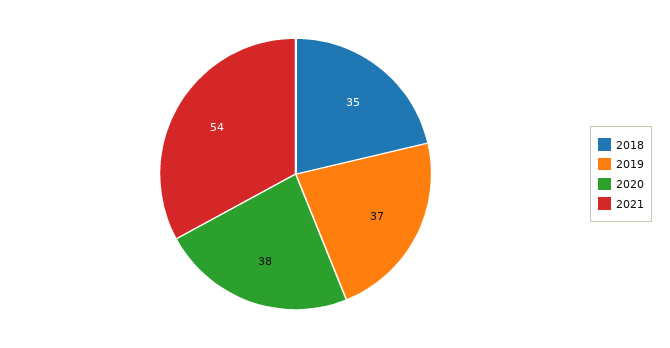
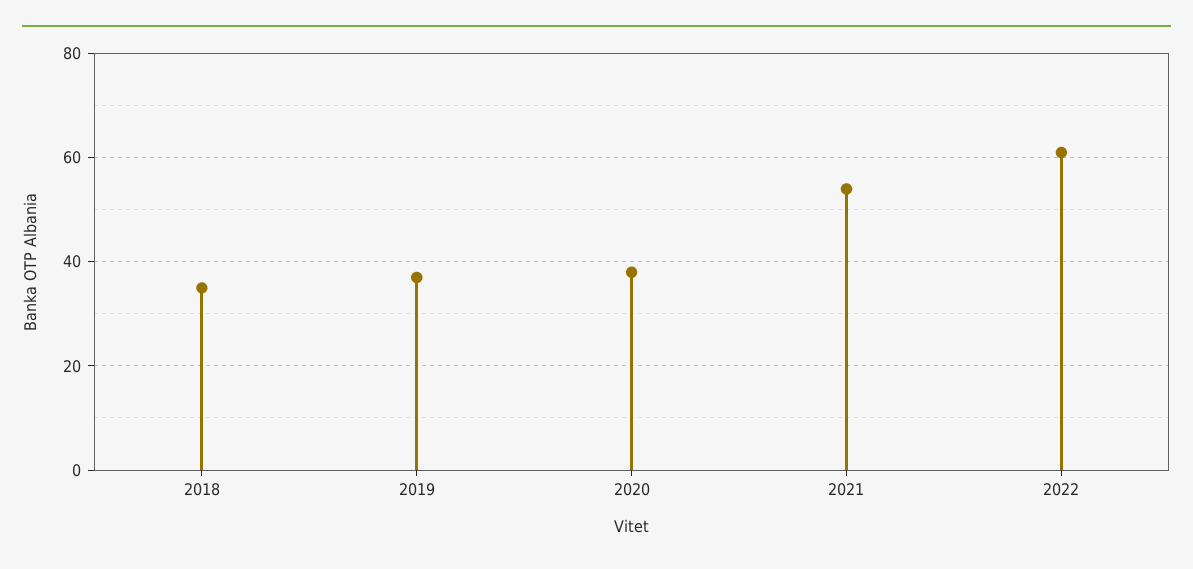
2022: none -> 60

